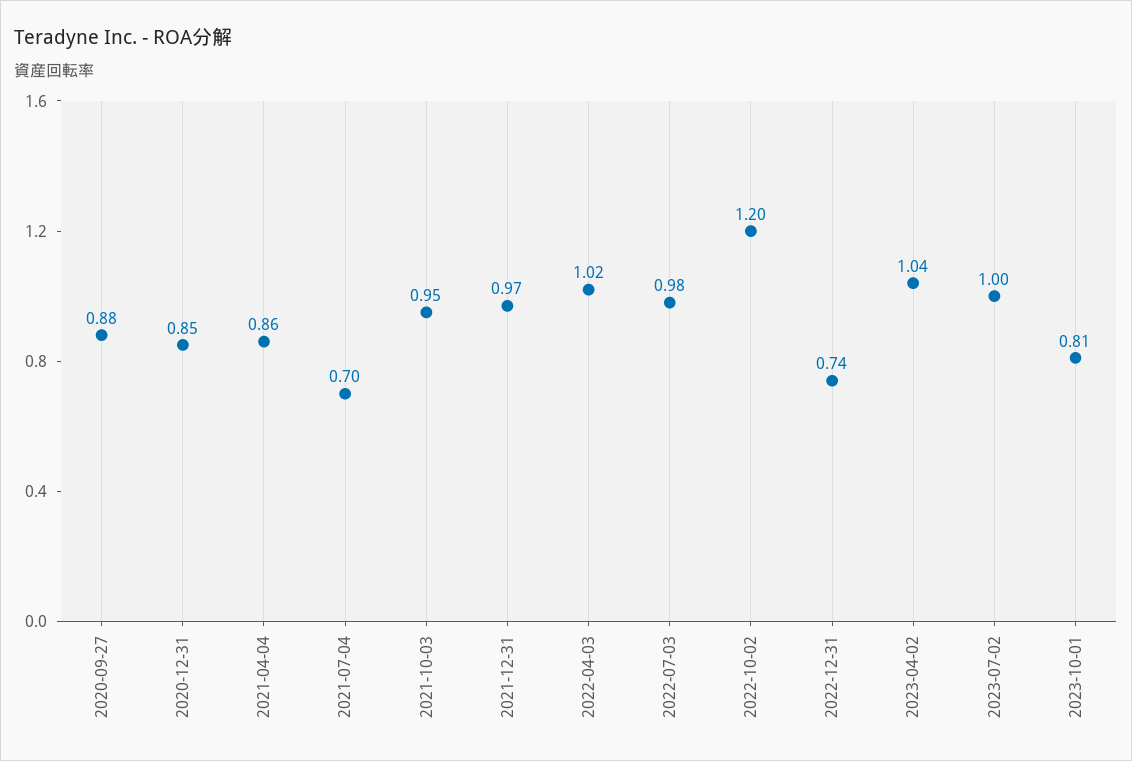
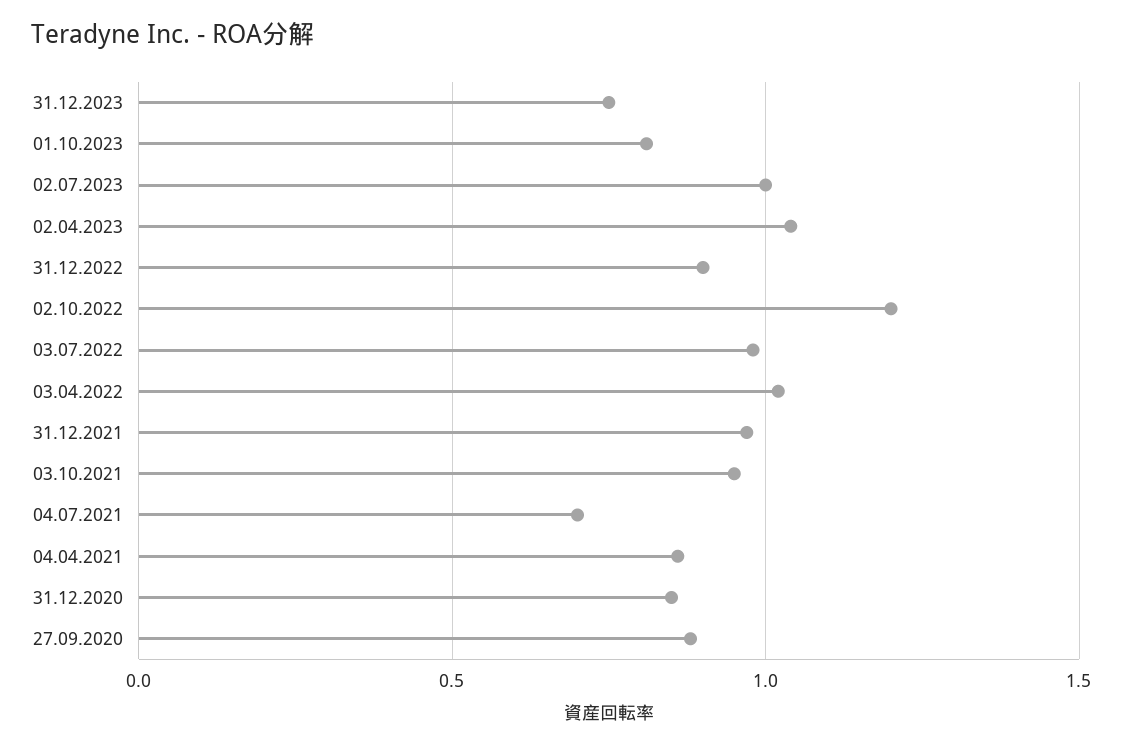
2022-12-31: 0.74 -> 0.9
31.12.2023: none -> 0.75

